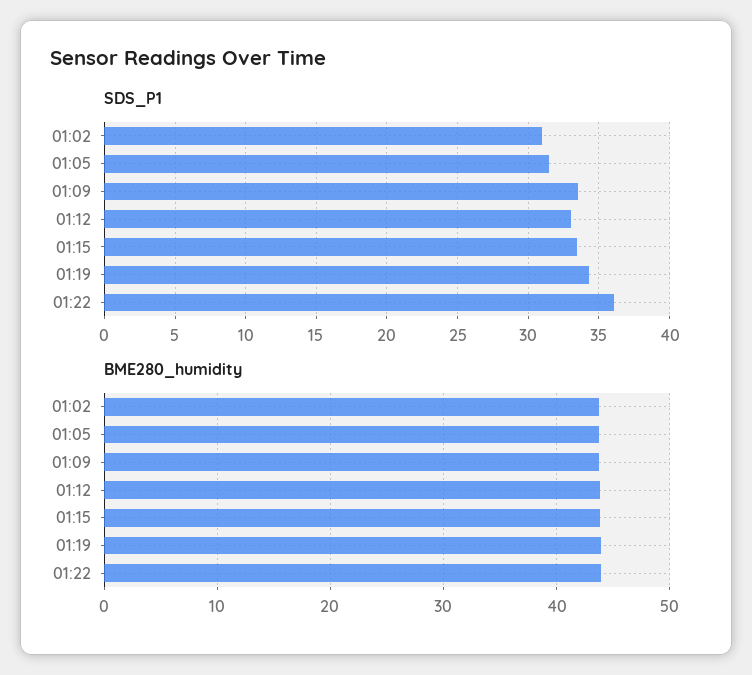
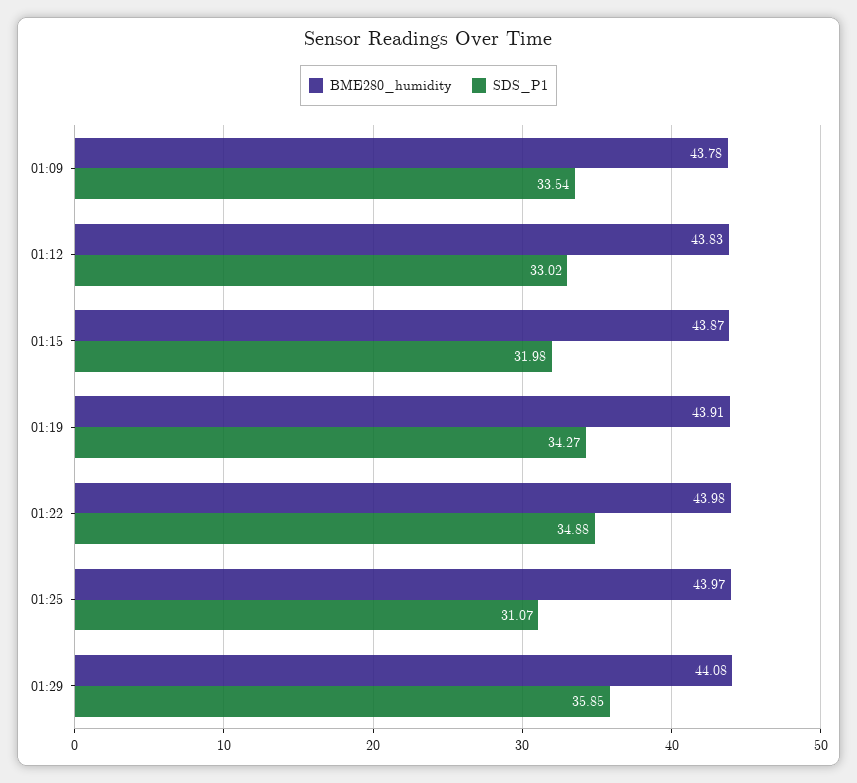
SDS_P1, 01:02: 31 -> none
SDS_P1, 01:05: 31.5 -> none
SDS_P1, 01:15: 33.5 -> 31.98
SDS_P1, 01:22: 36 -> 34.88
BME280_humidity, 01:02: 44 -> none
BME280_humidity, 01:05: 44 -> none
BME280_humidity, 01:25: none -> 43.97
SDS_P1, 01:25: none -> 31.07
BME280_humidity, 01:29: none -> 44.08
SDS_P1, 01:29: none -> 35.85

